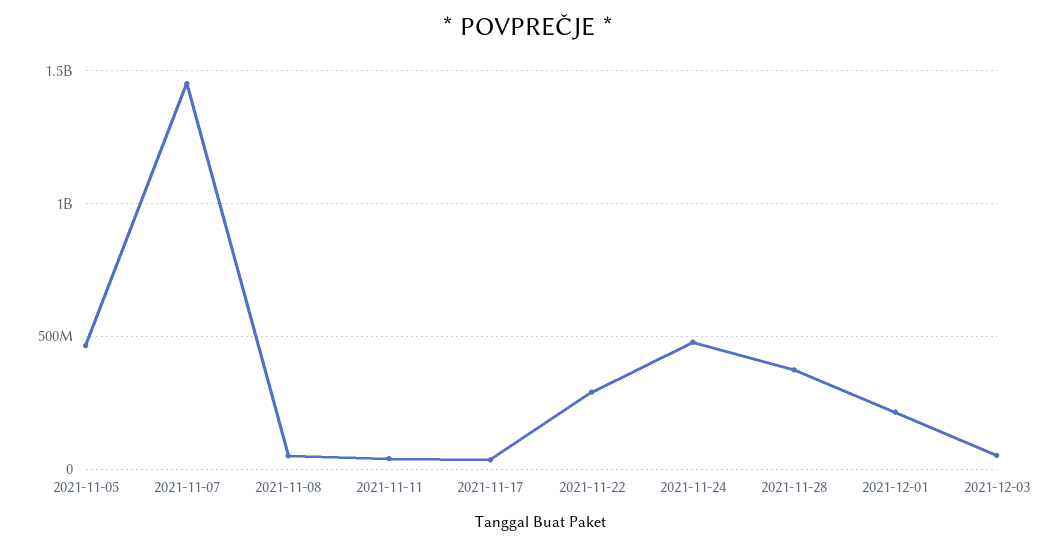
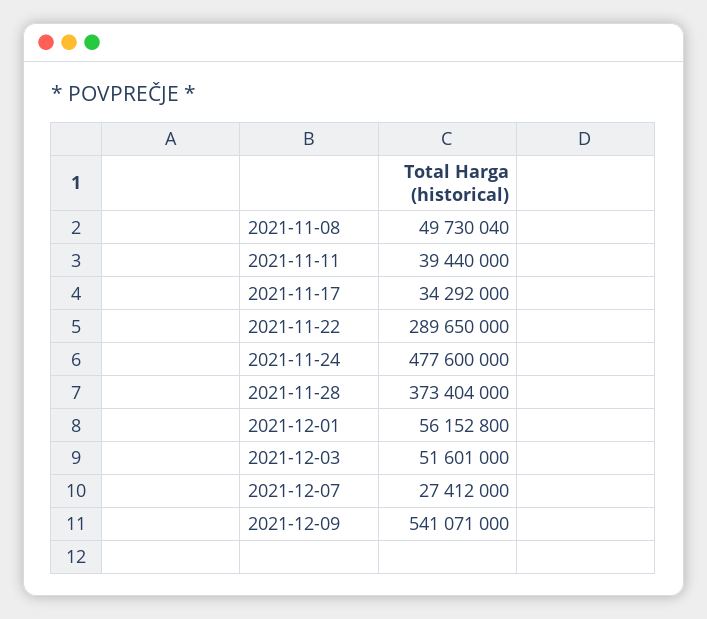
2021-11-05: 450000000 -> none
2021-11-07: 1450000000 -> none
2021-12-01: 200000000 -> 56152800
2021-12-07: none -> 27412000
2021-12-09: none -> 541071000

